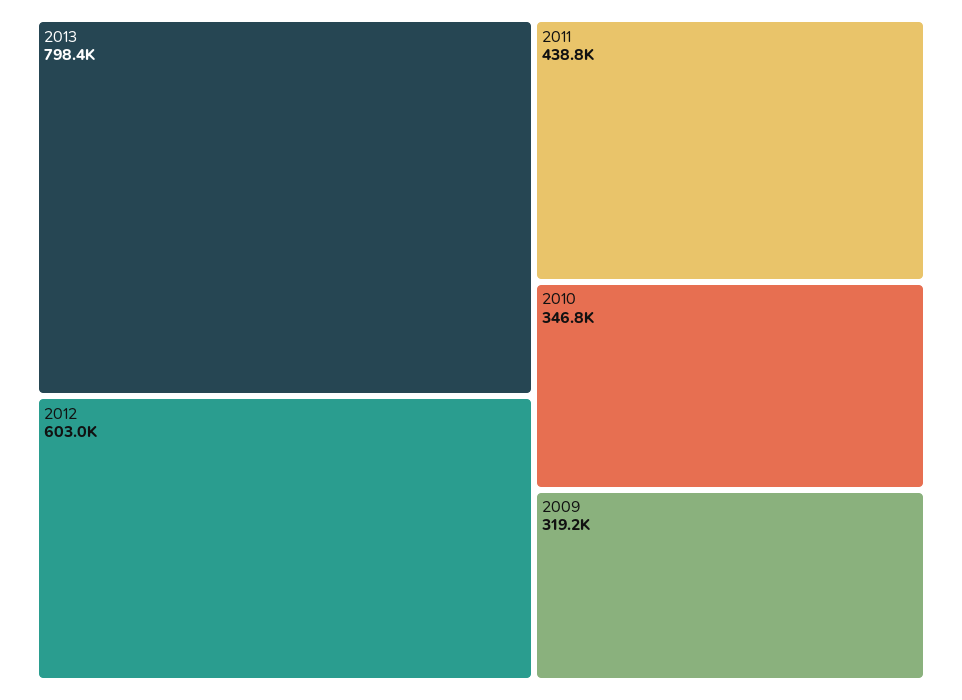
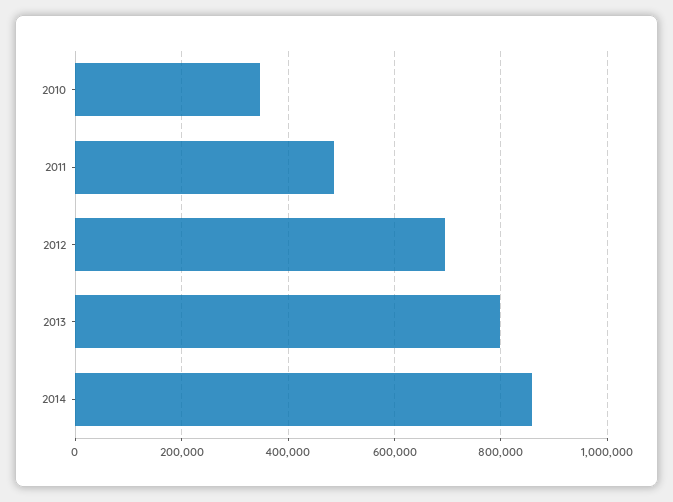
2012: 603000 -> 700000
2011: 438800 -> 480000
2009: 319200 -> none
2014: none -> 860000

